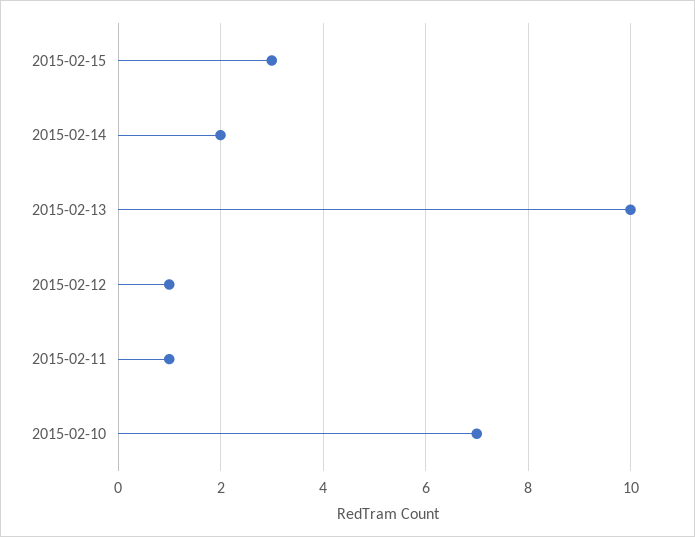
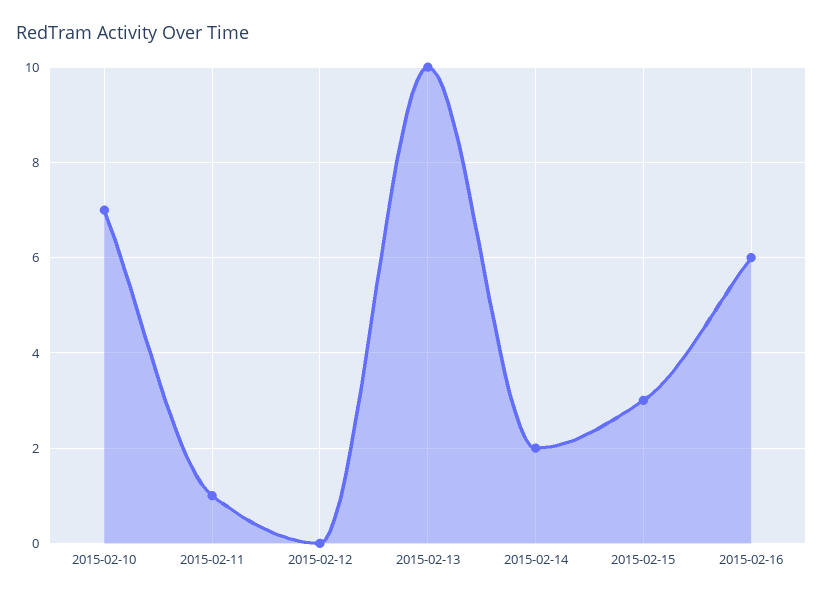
2015-02-12: 1 -> 0
2015-02-16: none -> 6

